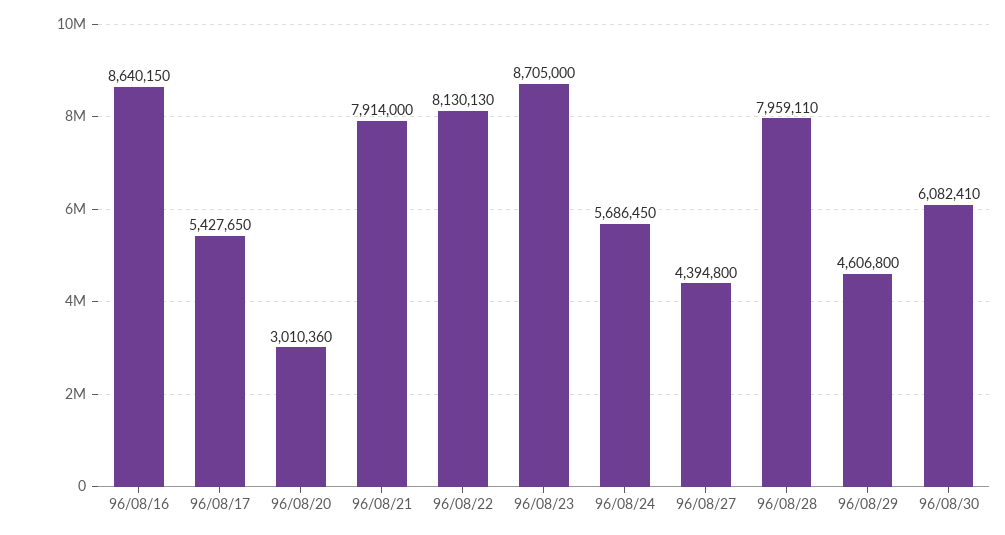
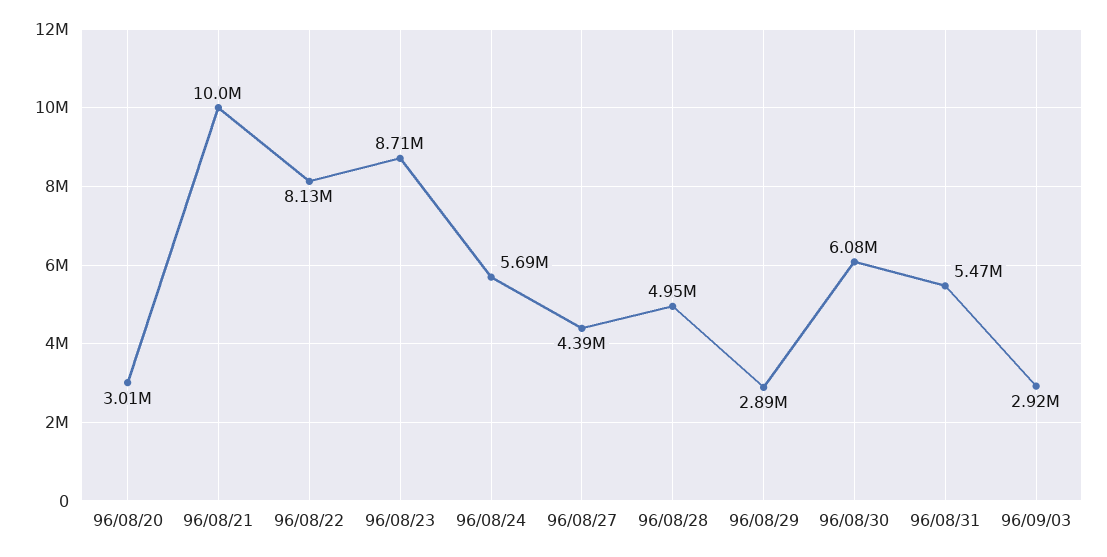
96/08/16: 8640150 -> none
96/08/17: 5427650 -> none
96/08/21: 7914000 -> 10000000
96/08/28: 7959110 -> 4950000
96/08/29: 4606800 -> 2890000
96/08/31: none -> 5470000
96/09/03: none -> 2920000

